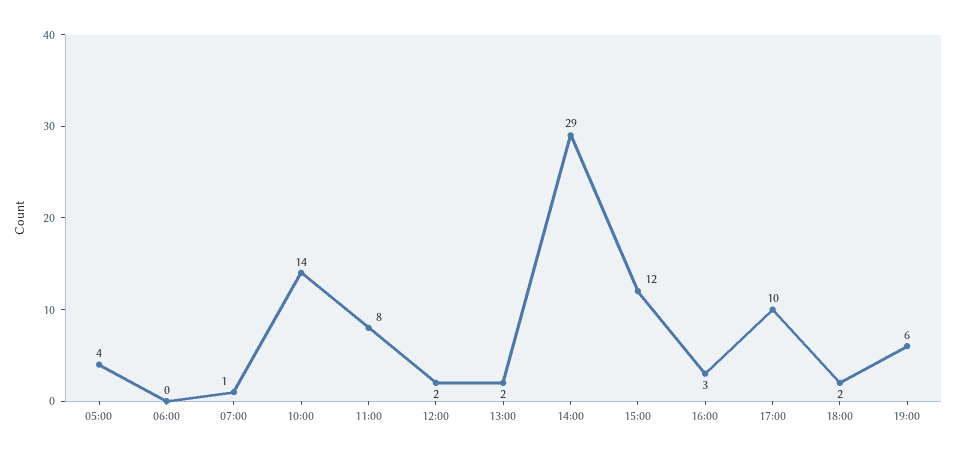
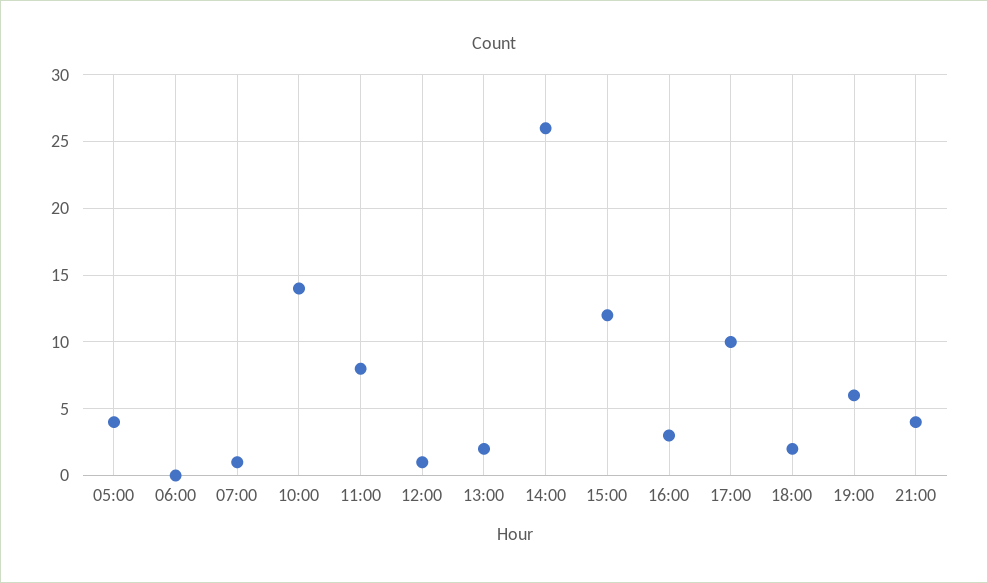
12:00: 2 -> 1
14:00: 29 -> 26
21:00: none -> 4

